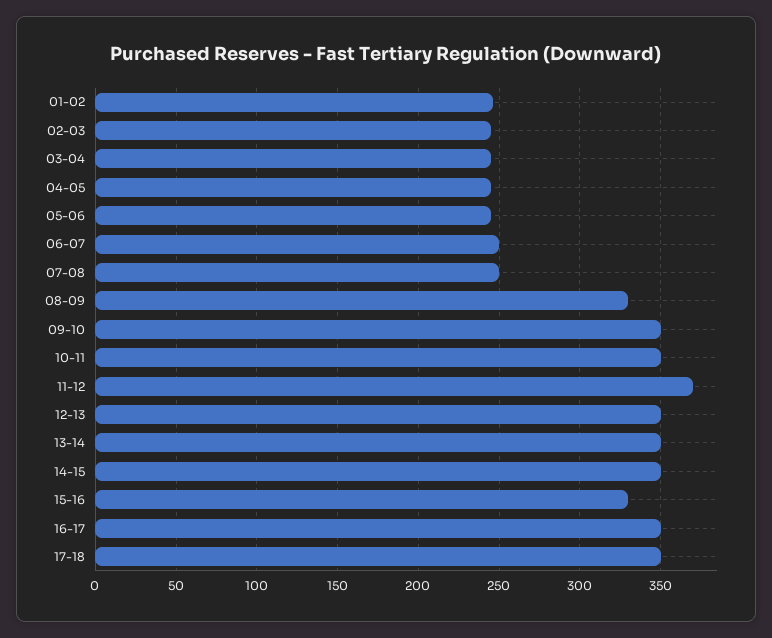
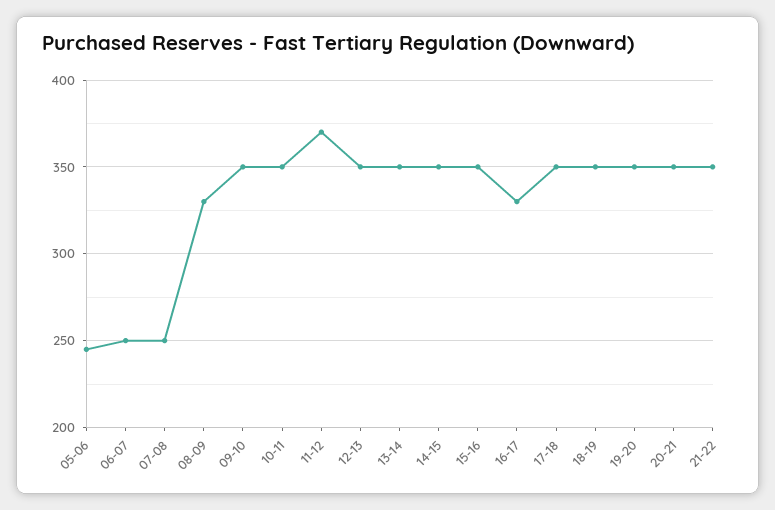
01-02: 245 -> none
02-03: 245 -> none
03-04: 245 -> none
04-05: 245 -> none
15-16: 330 -> 350
16-17: 350 -> 330
18-19: none -> 350
19-20: none -> 350
20-21: none -> 350
21-22: none -> 350

